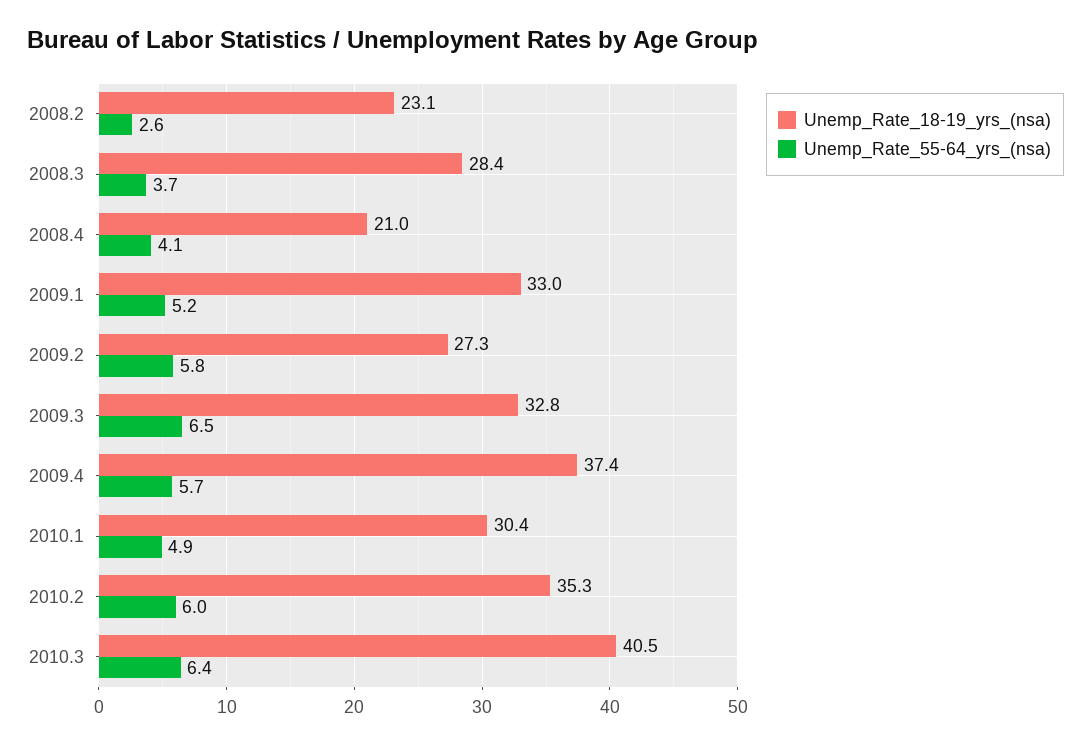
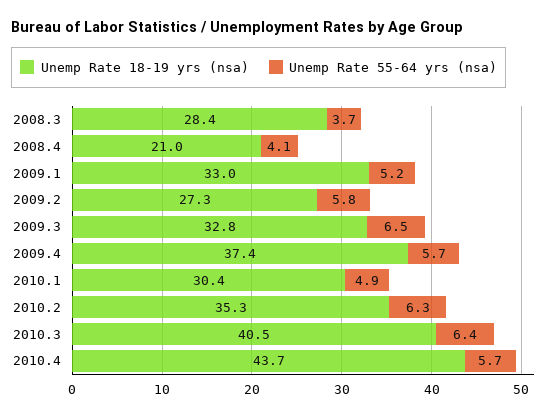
Unemp_Rate_18-19_yrs_(nsa), 2008.2: 23.1 -> none
Unemp_Rate_55-64_yrs_(nsa), 2008.2: 2.6 -> none
Unemp_Rate_55-64_yrs_(nsa), 2010.2: 6 -> 6.3
Unemp_Rate_18-19_yrs_(nsa), 2010.4: none -> 43.7
Unemp_Rate_55-64_yrs_(nsa), 2010.4: none -> 5.7

